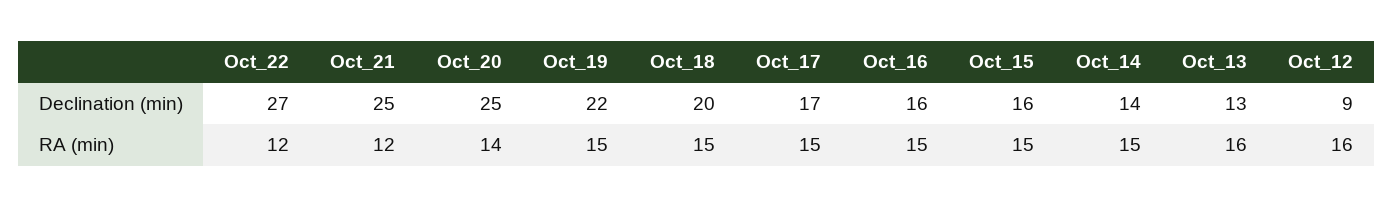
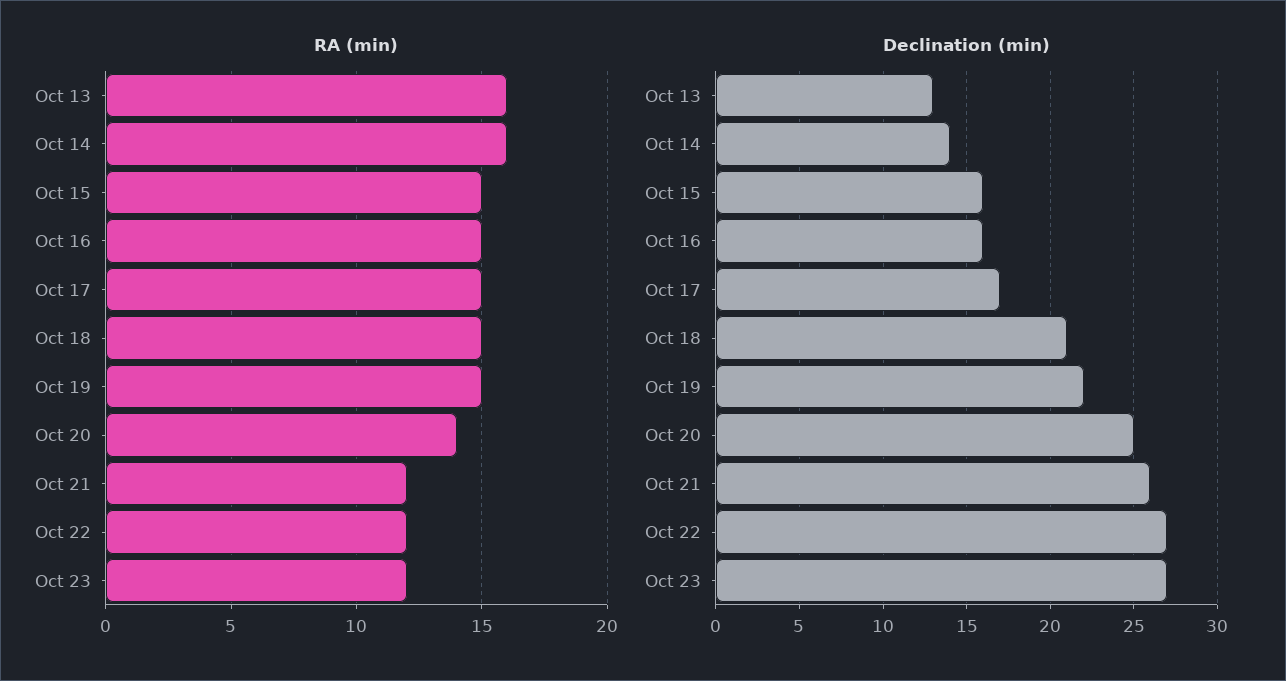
Declination (min), Oct_21: 25 -> 26
Declination (min), Oct_18: 20 -> 21
Declination (min), Oct_12: 9 -> none
RA (min), Oct_14: 15 -> 16
RA (min), Oct_12: 16 -> none
RA (min), Oct 23: none -> 12
Declination (min), Oct 23: none -> 27

